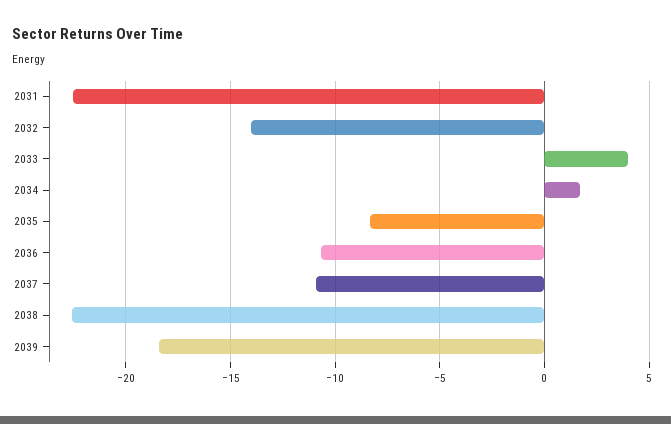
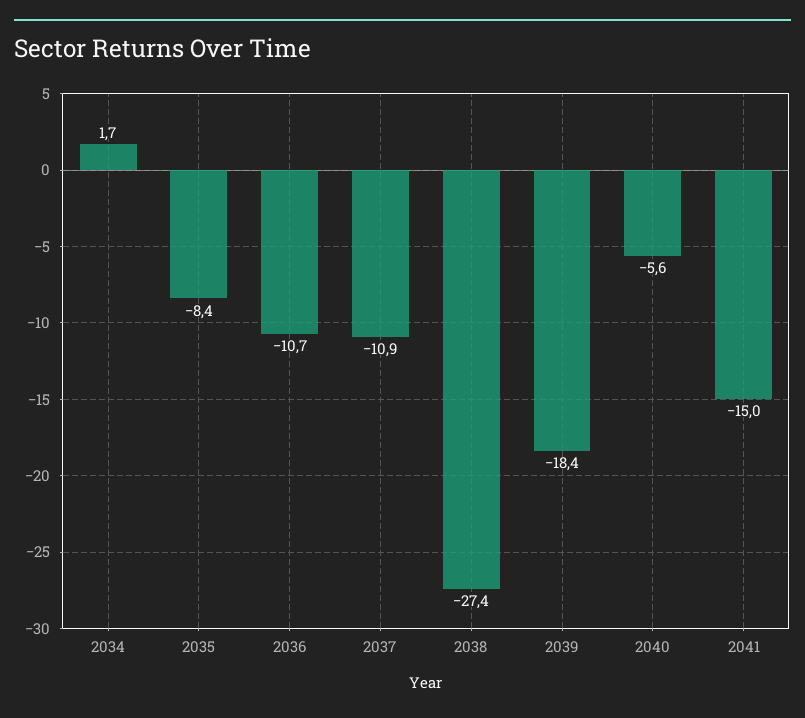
2031: -22.5 -> none
2032: -14 -> none
2033: 4 -> none
2038: -22.5 -> -27.4
2040: none -> -5.6
2041: none -> -15

